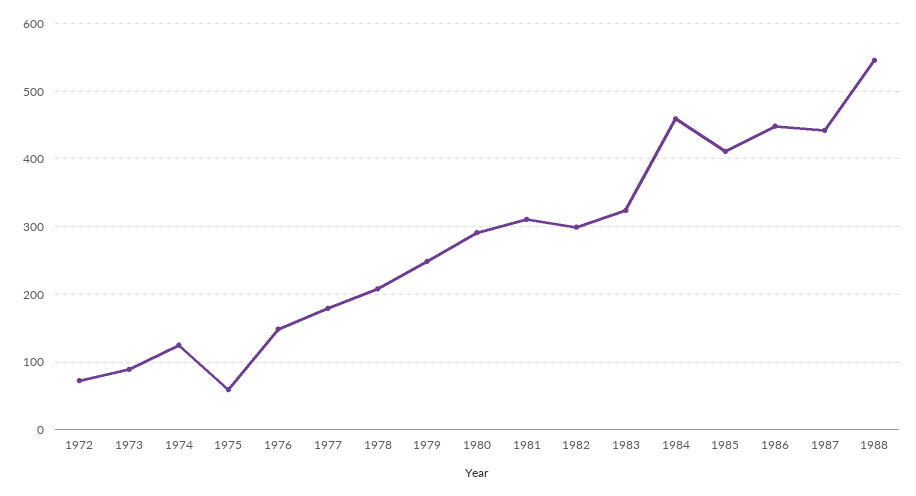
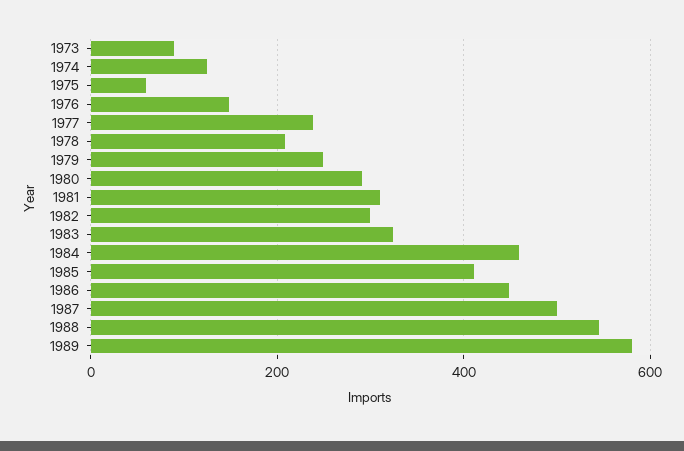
1972: 70 -> none
1977: 180 -> 240
1987: 440 -> 500
1989: none -> 580

